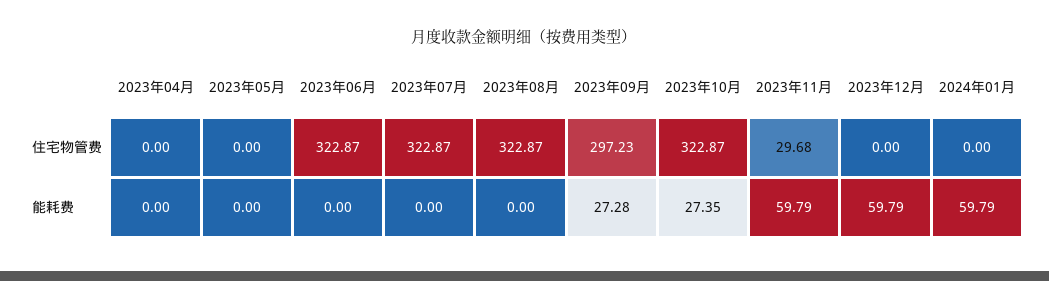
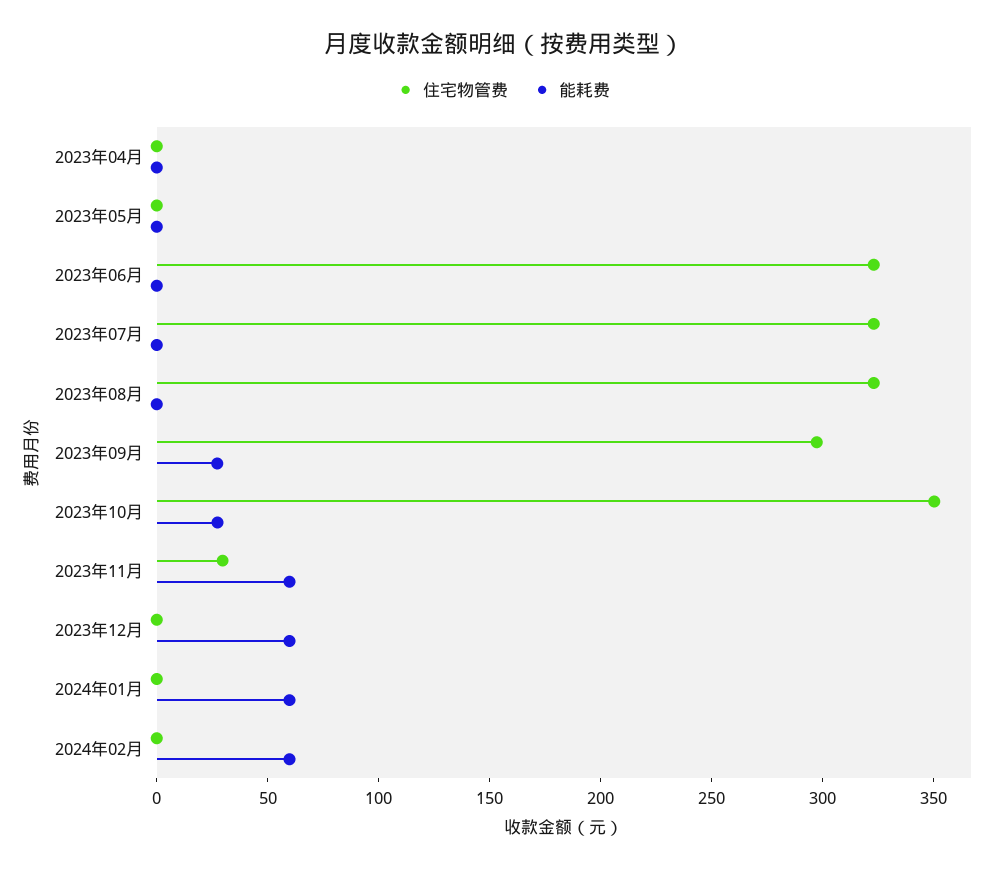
住宅物管费, 2023年10月: 322.87 -> 350
住宅物管费, 2024年02月: none -> 0
能耗费, 2024年02月: none -> 60

